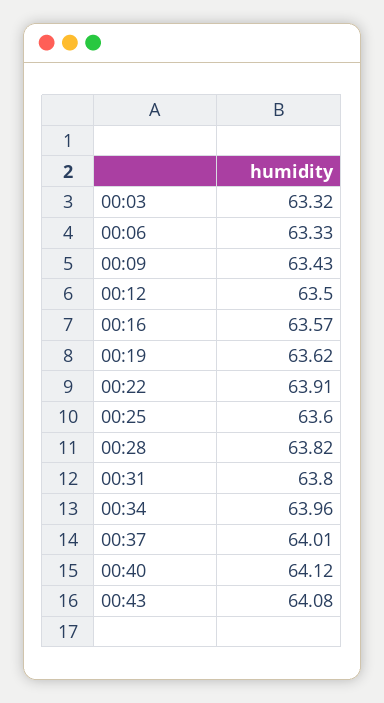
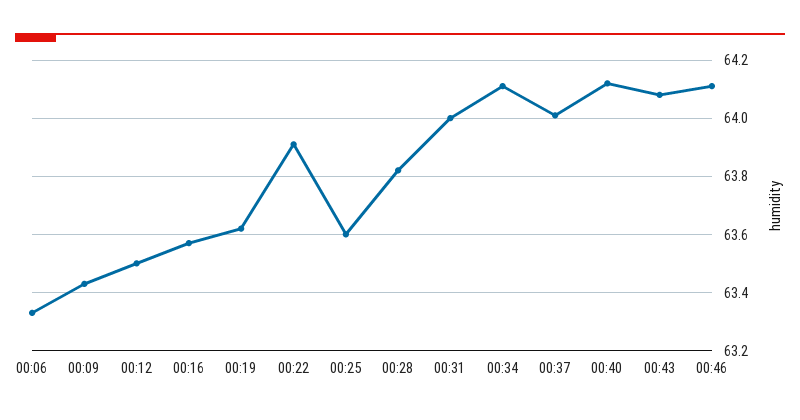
00:03: 63.32 -> none
00:31: 63.8 -> 64
00:34: 63.96 -> 64.1
00:46: none -> 64.1

